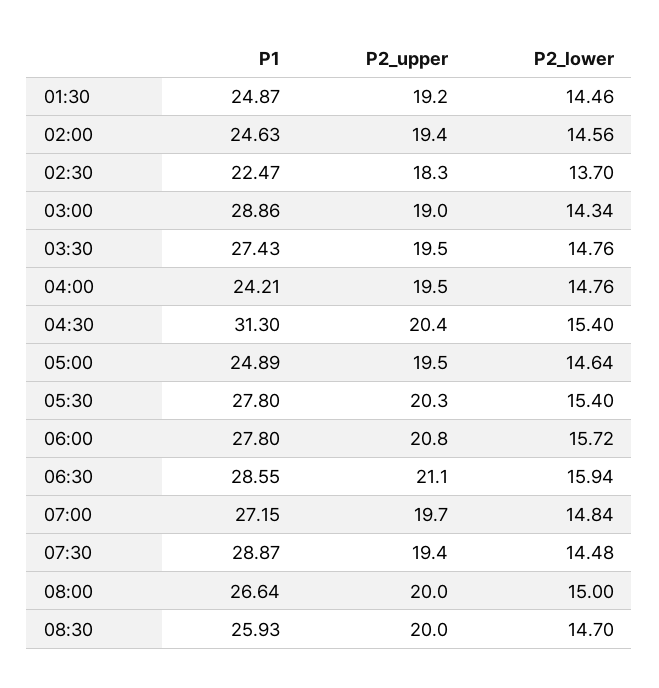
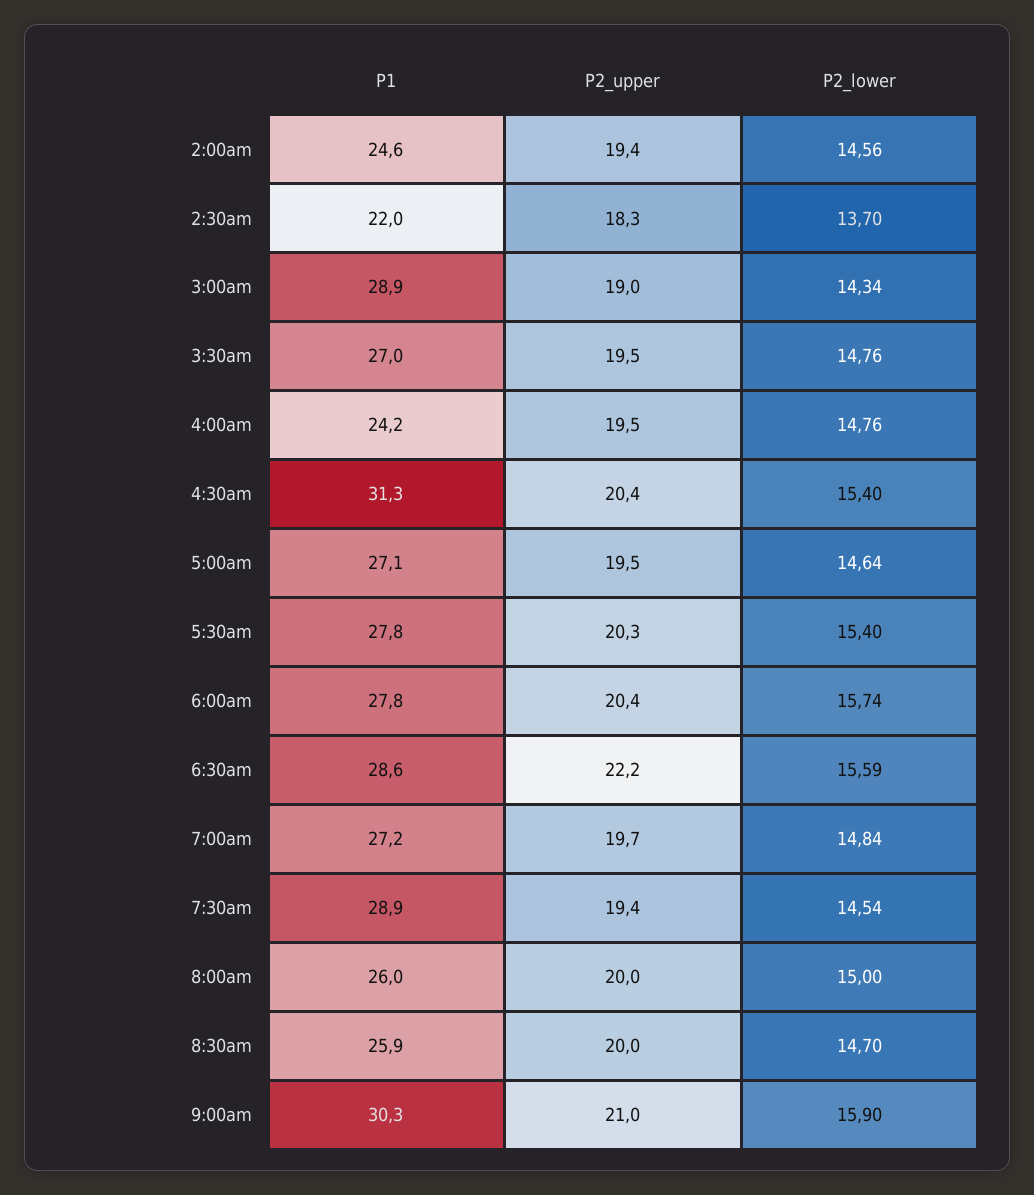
P1, 01:30: 24.87 -> none
P2_upper, 01:30: 19.2 -> none
P2_lower, 01:30: 14.46 -> none
P1, 02:30: 22.47 -> 22
P1, 03:30: 27.43 -> 27
P1, 05:00: 24.89 -> 27.1
P2_upper, 06:00: 20.8 -> 20.4
P2_lower, 06:00: 15.72 -> 15.74
P2_upper, 06:30: 21.1 -> 22.2
P2_lower, 06:30: 15.94 -> 15.59
P2_lower, 07:30: 14.48 -> 14.54
P1, 08:00: 26.64 -> 26
P1, 9:00am: none -> 30.3
P2_upper, 9:00am: none -> 21
P2_lower, 9:00am: none -> 15.9

